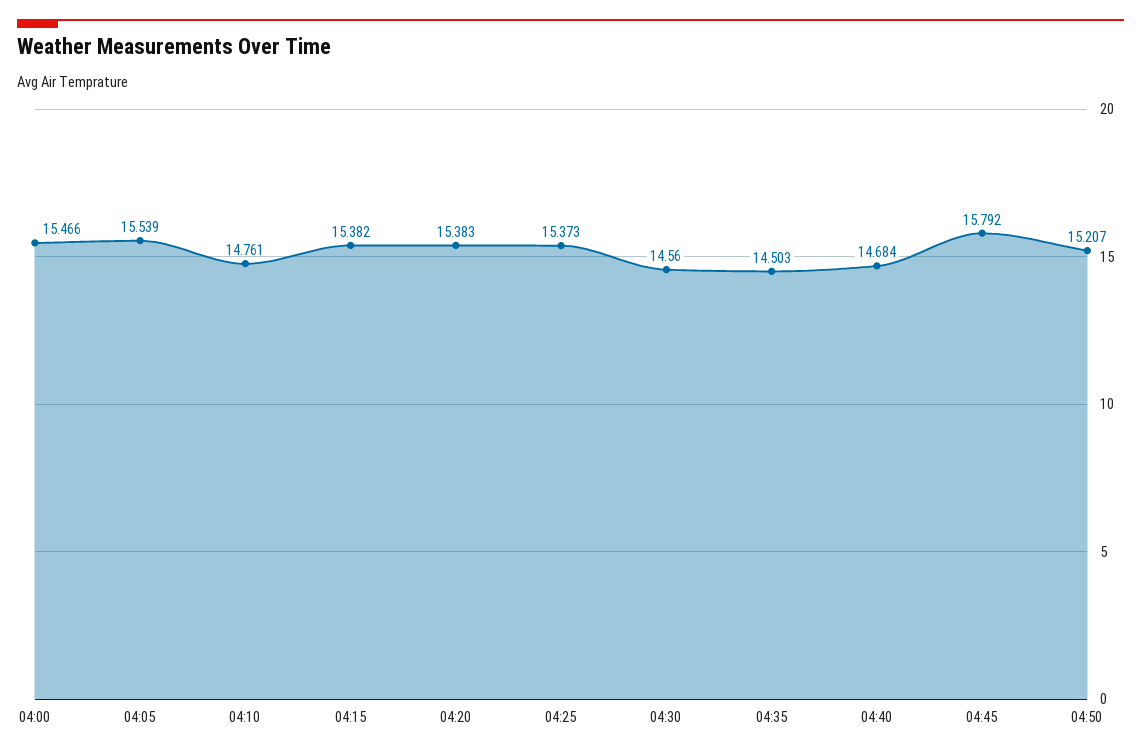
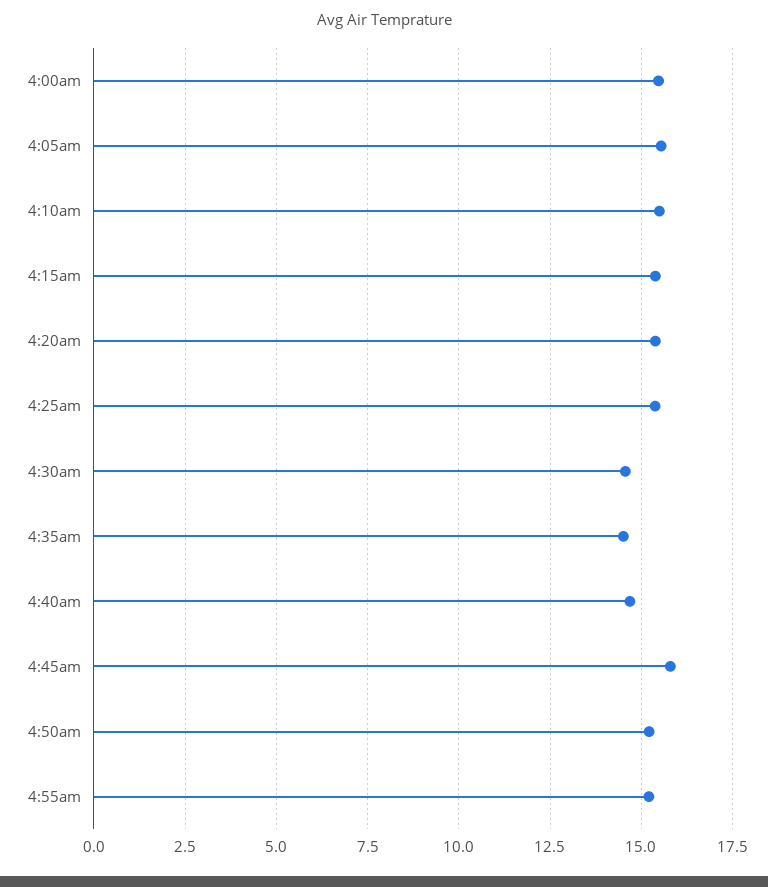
04:10: 14.761 -> 15.5
4:55am: none -> 15.25

